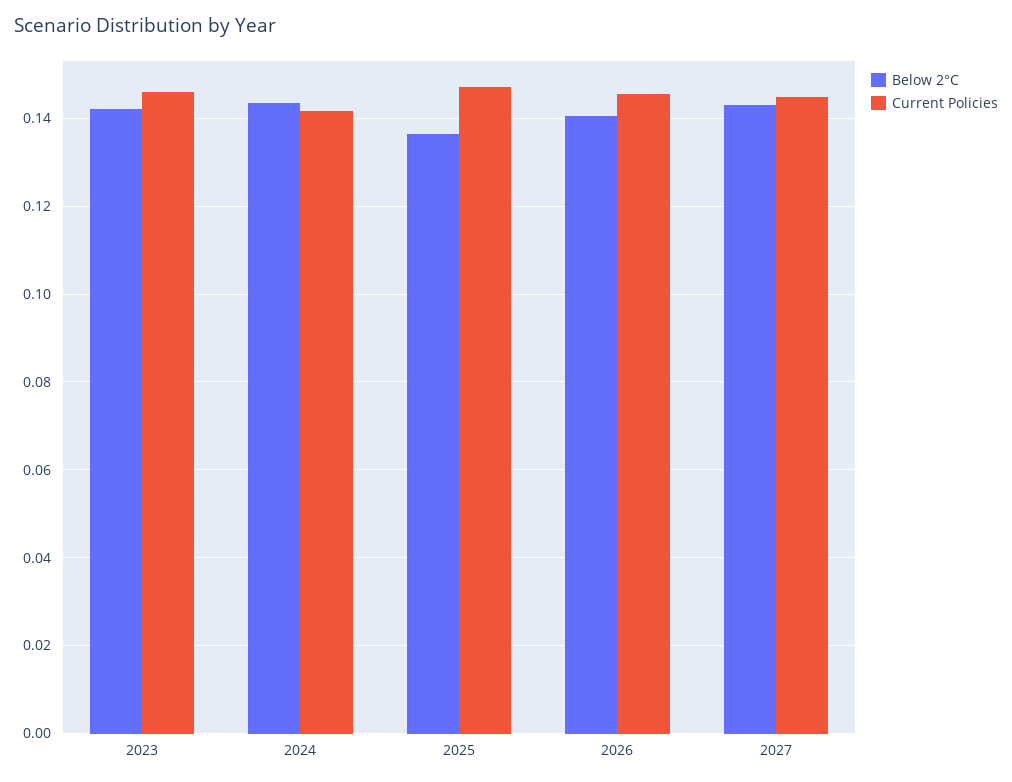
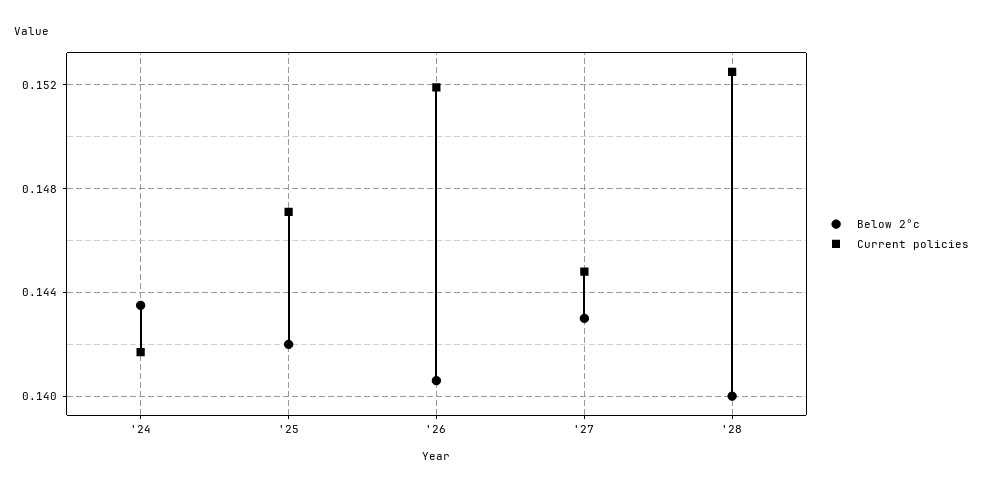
Below 2°C, 2023: 0.142 -> none
Current Policies, 2023: 0.146 -> none
Below 2°C, 2025: 0.136 -> 0.142
Current Policies, 2026: 0.146 -> 0.152
Below 2°C, '28: none -> 0.14
Current Policies, '28: none -> 0.1525

